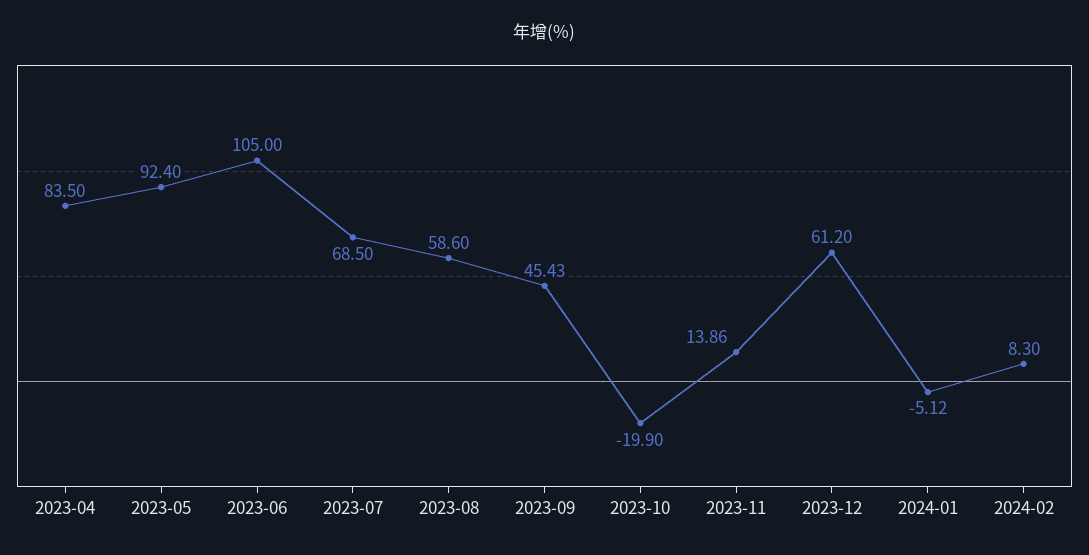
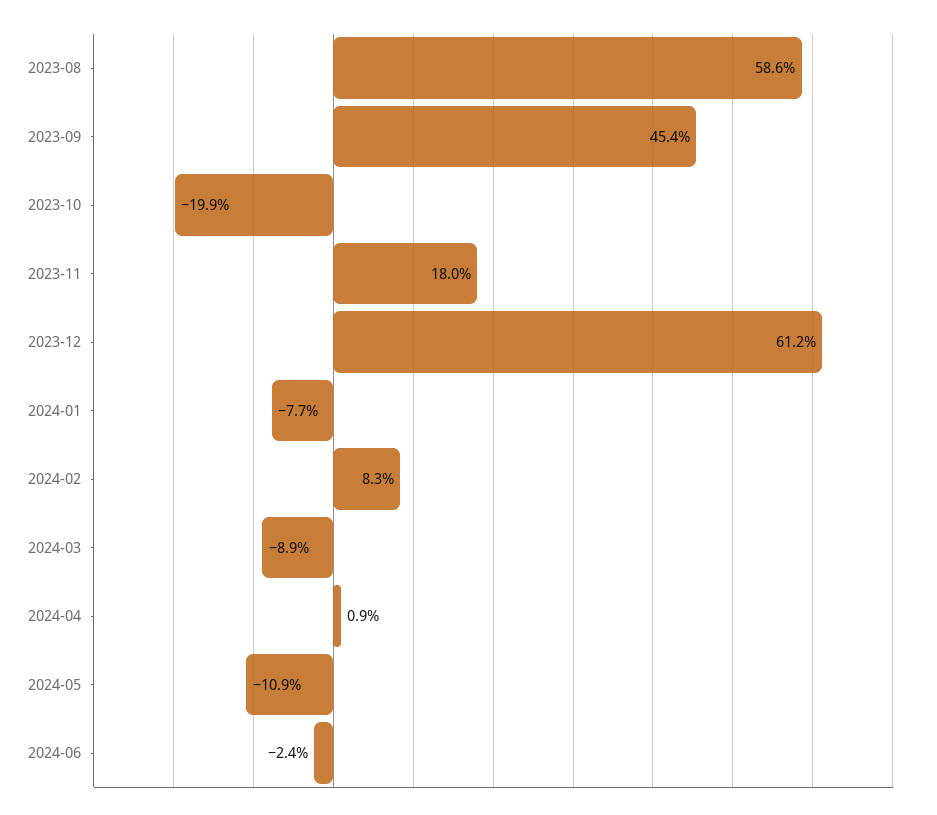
2023-04: 83.5 -> none
2023-05: 92.4 -> none
2023-06: 105 -> none
2023-07: 68.5 -> none
2023-11: 13.86 -> 18
2024-01: -5.12 -> -7.7
2024-03: none -> -8.9
2024-04: none -> 0.9
2024-05: none -> -10.9
2024-06: none -> -2.4

